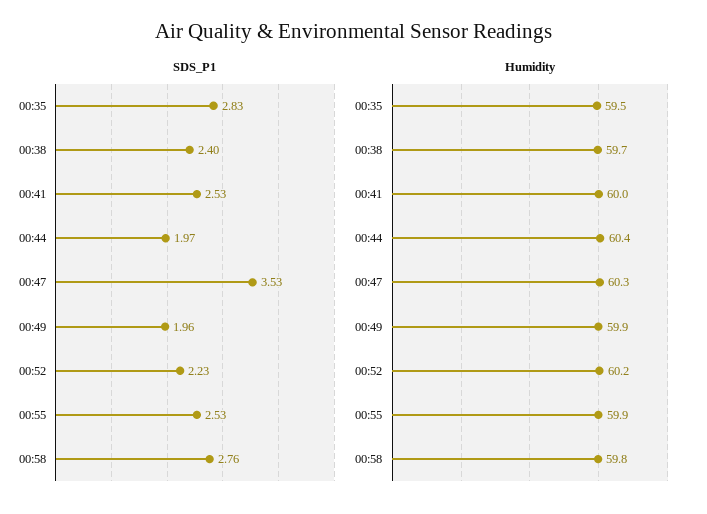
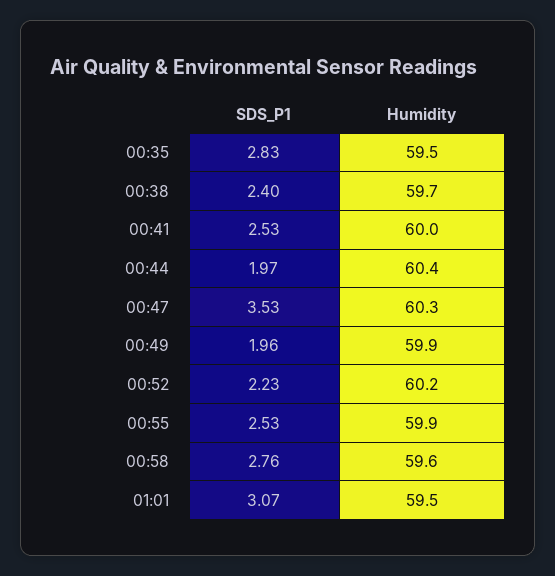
Humidity, 00:58: 59.8 -> 59.6
SDS_P1, 01:01: none -> 3.07
Humidity, 01:01: none -> 59.5

